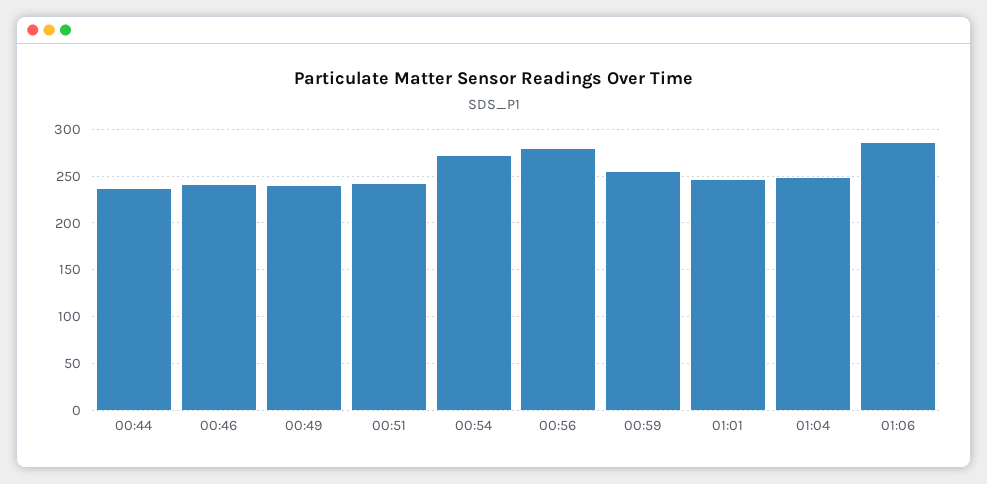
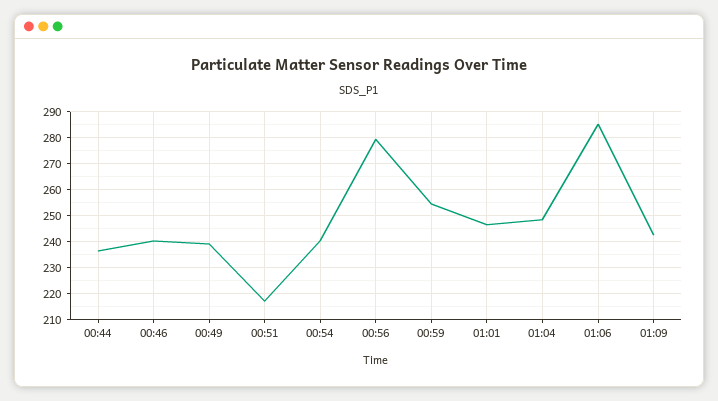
00:51: 240 -> 217.5
00:54: 270 -> 240
01:09: none -> 242.5

